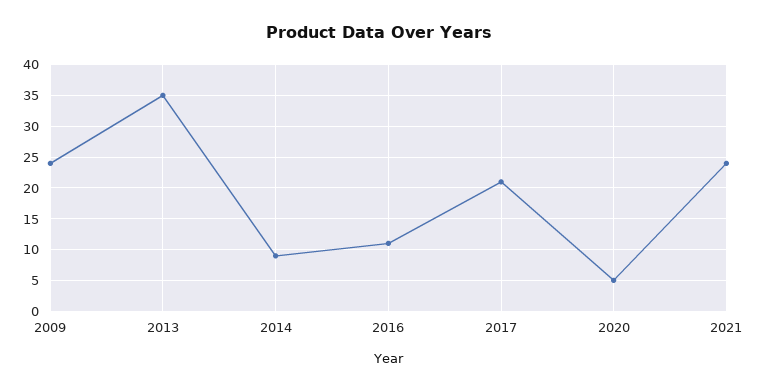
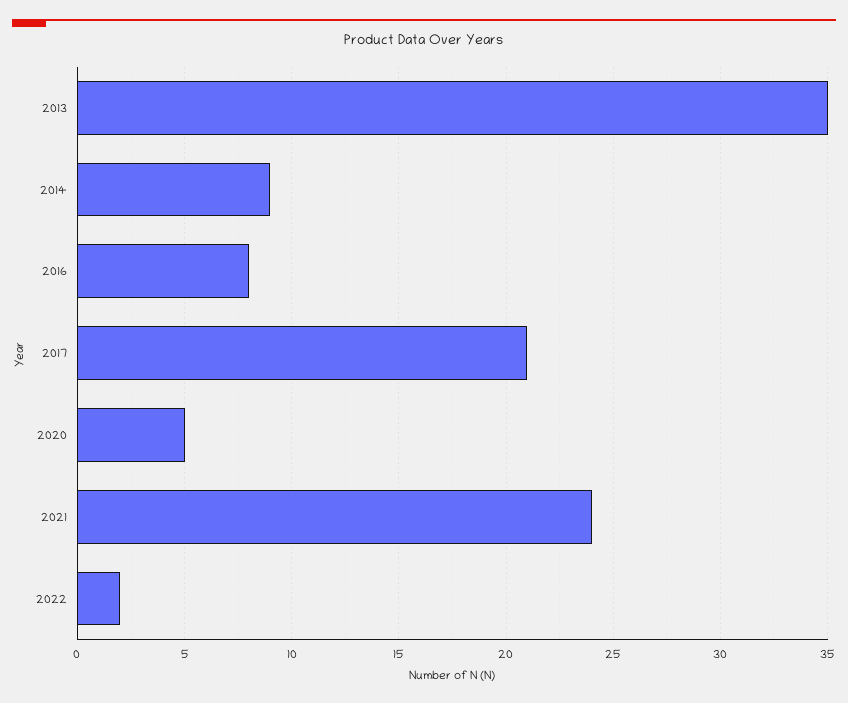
2009: 24 -> none
2016: 11 -> 8
2022: none -> 2

